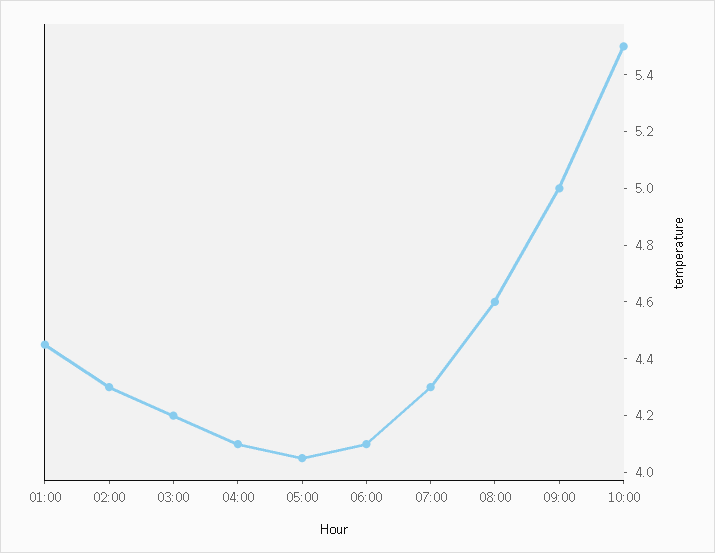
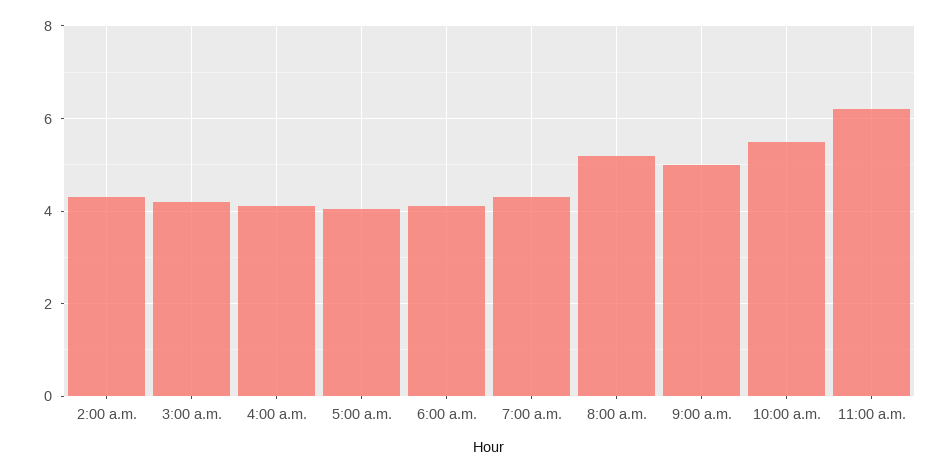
01:00: 4.45 -> none
08:00: 4.6 -> 5.2
11:00 a.m.: none -> 6.2

